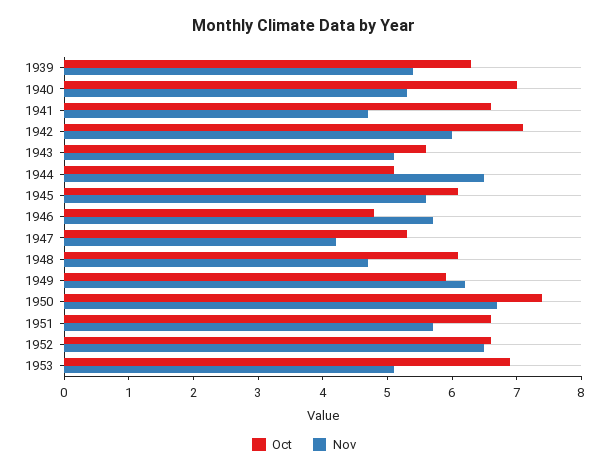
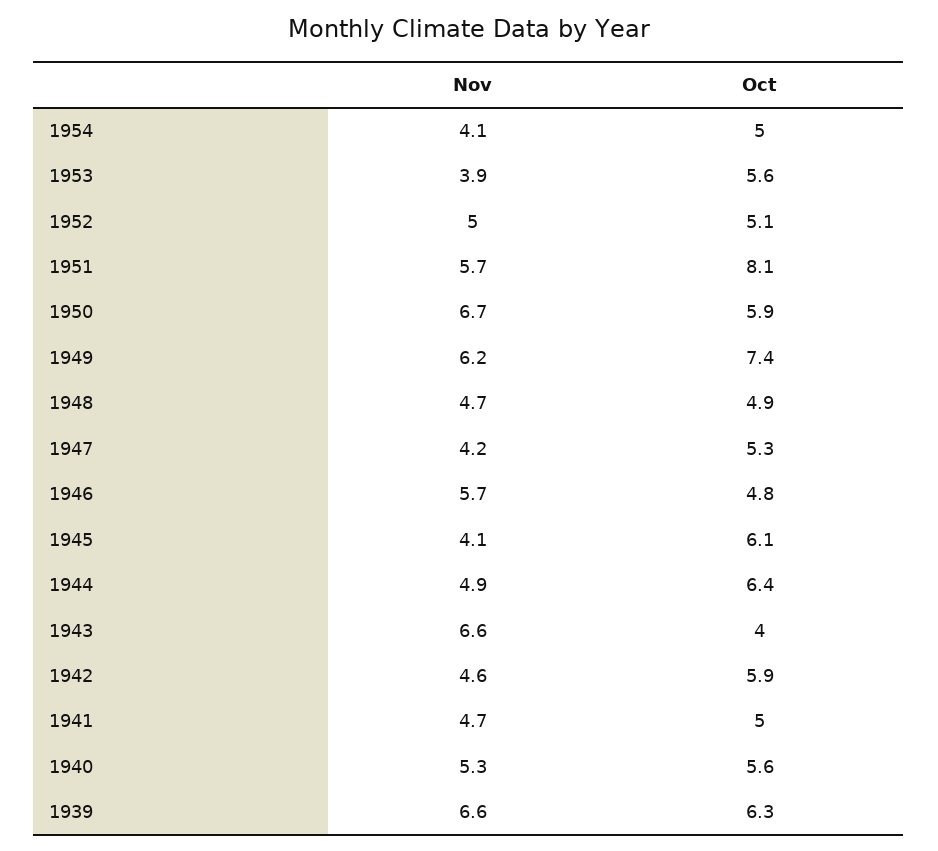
Nov, 1939: 5.5 -> 6.6
Oct, 1940: 7 -> 5.6
Oct, 1941: 6.5 -> 5
Oct, 1942: 7 -> 5.9
Nov, 1942: 6 -> 4.6
Oct, 1943: 5.5 -> 4
Nov, 1943: 5 -> 6.6
Oct, 1944: 5 -> 6.4
Nov, 1944: 6.5 -> 4.9
Nov, 1945: 5.5 -> 4.1
Oct, 1948: 6 -> 4.9
Oct, 1949: 6 -> 7.4
Oct, 1950: 7.5 -> 5.9
Oct, 1951: 6.5 -> 8.1
Oct, 1952: 6.5 -> 5.1
Nov, 1952: 6.5 -> 5
Oct, 1953: 7 -> 5.6
Nov, 1953: 5 -> 3.9
Nov, 1954: none -> 4.1
Oct, 1954: none -> 5

